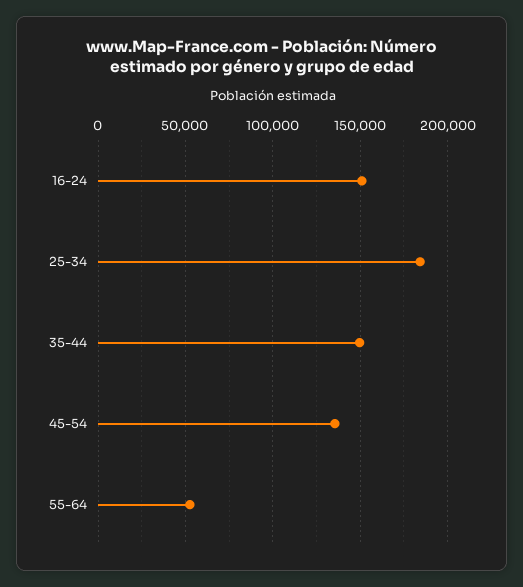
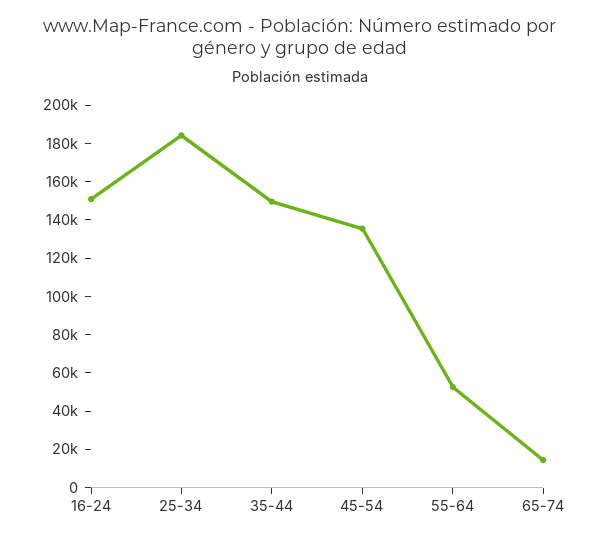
65-74: none -> 15000

